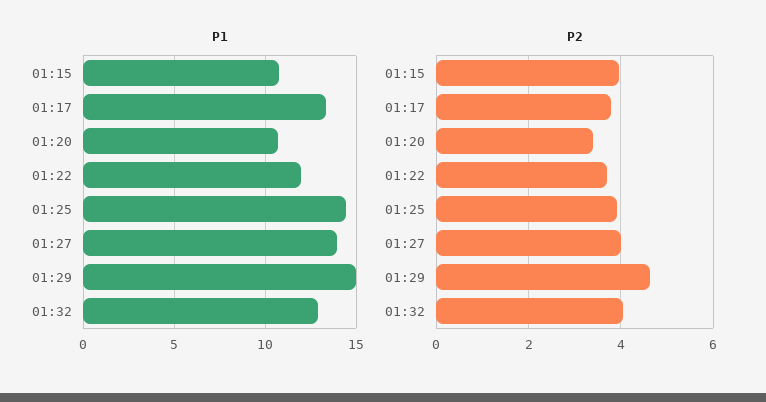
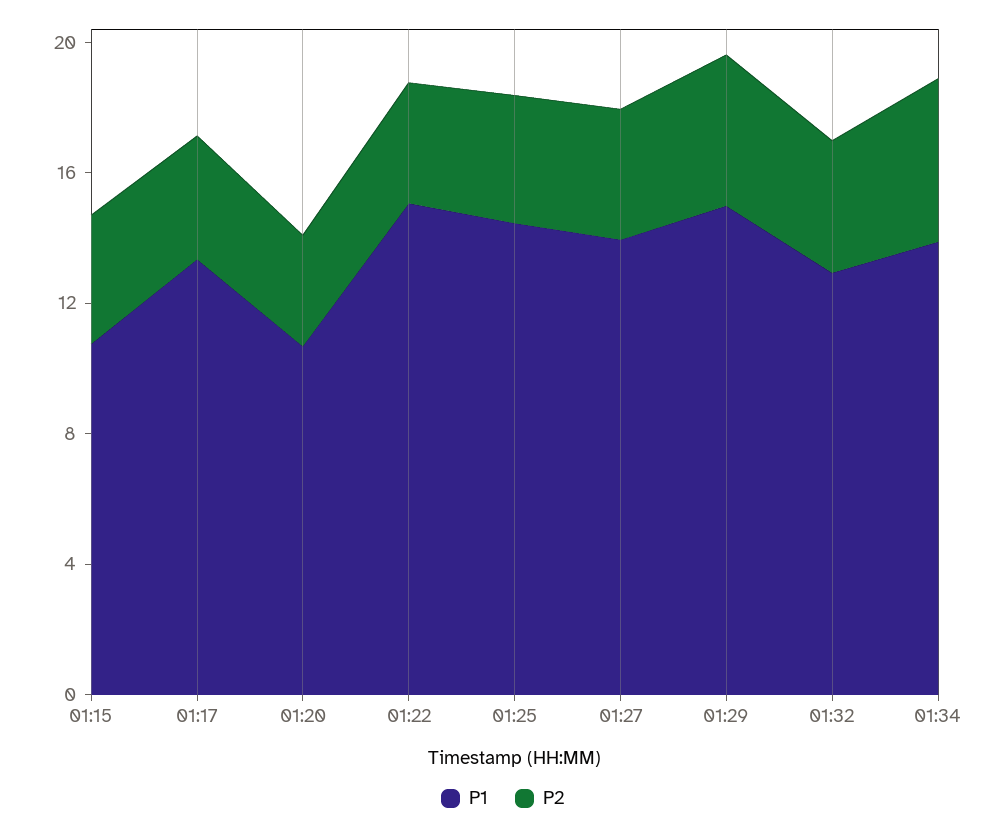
P1, 01:22: 12 -> 15
P1, 01:34: none -> 14
P2, 01:34: none -> 5

